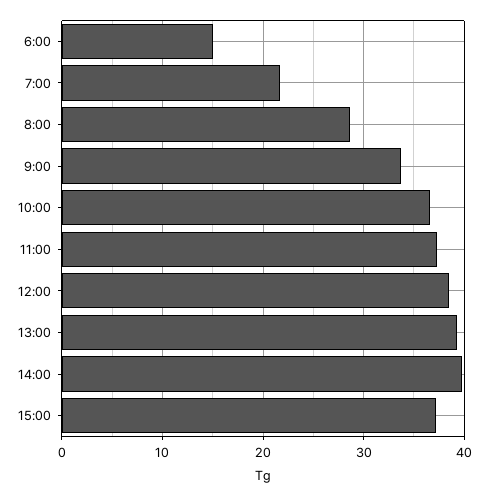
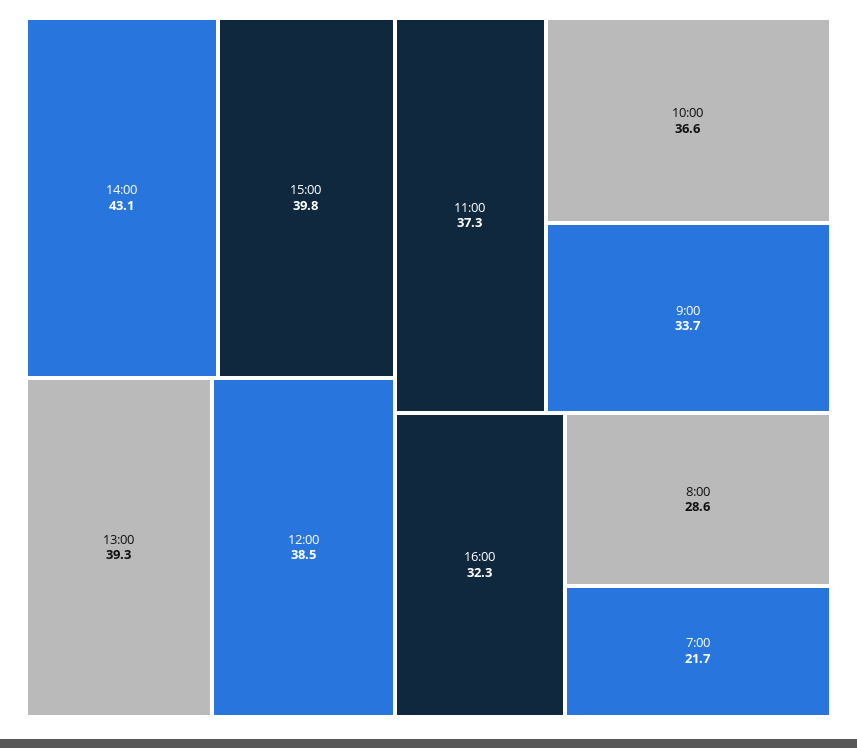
6:00: 15 -> none
14:00: 40 -> 43.1
15:00: 37 -> 39.8
16:00: none -> 32.3

